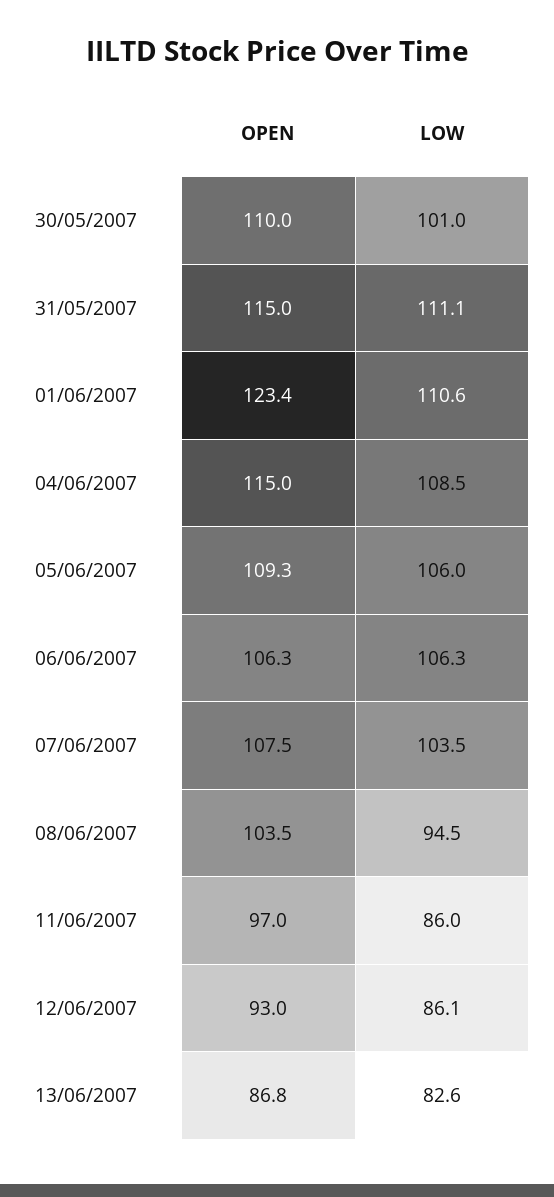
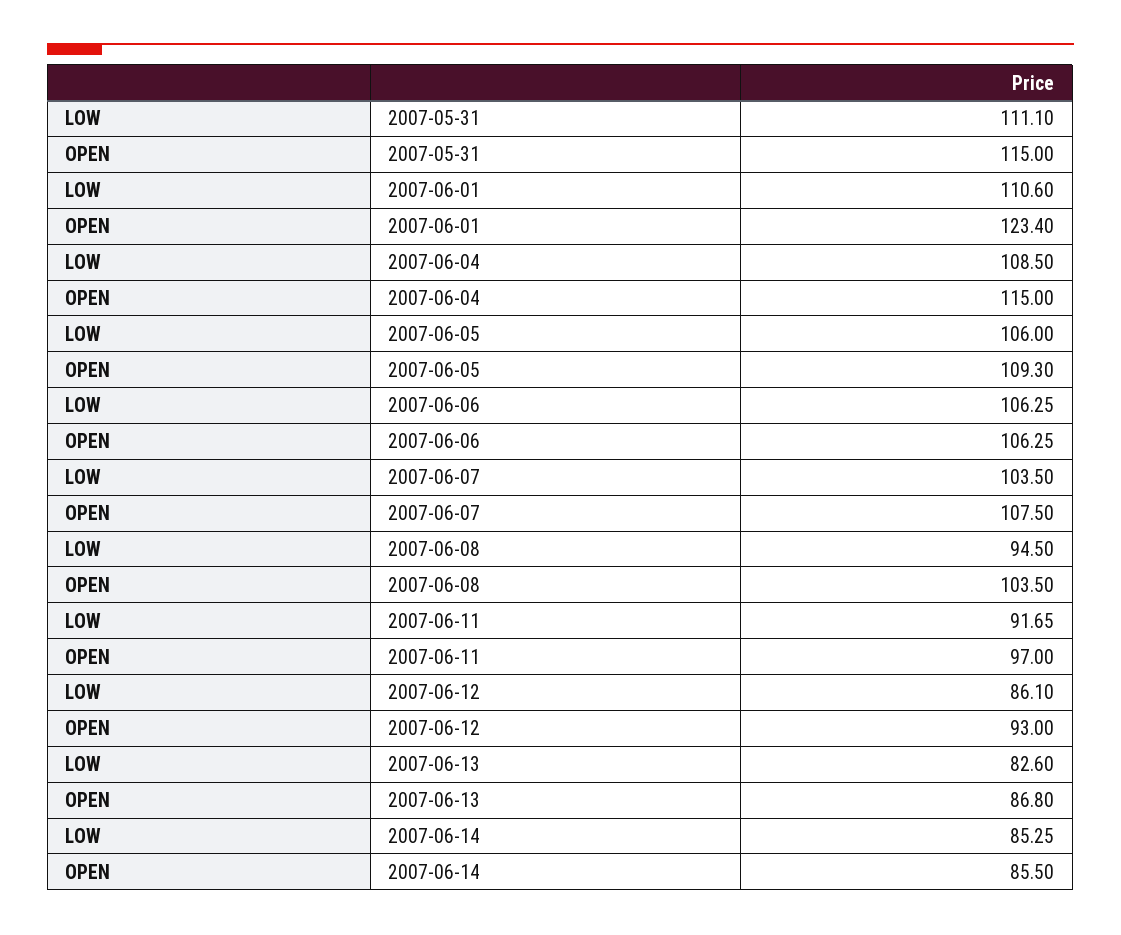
OPEN, 30/05/2007: 110 -> none
LOW, 30/05/2007: 101 -> none
LOW, 11/06/2007: 86 -> 91.65
LOW, 2007-06-14: none -> 85.25
OPEN, 2007-06-14: none -> 85.5

